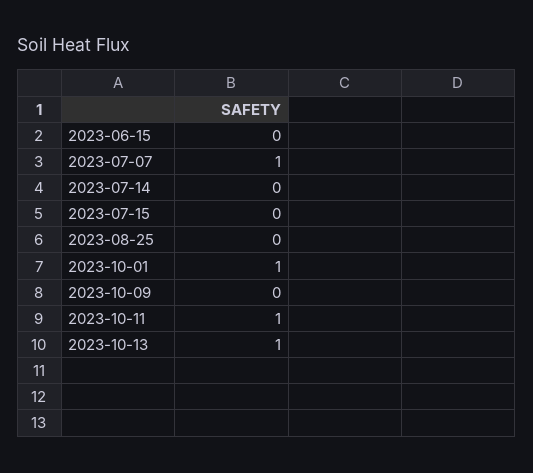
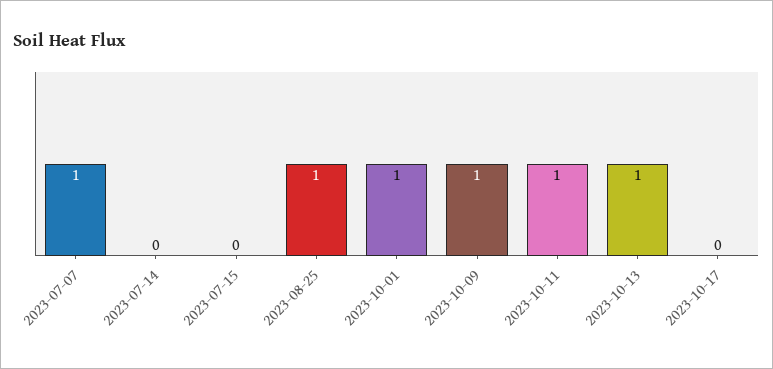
2023-06-15: 0 -> none
2023-08-25: 0 -> 1
2023-10-09: 0 -> 1
2023-10-17: none -> 0

